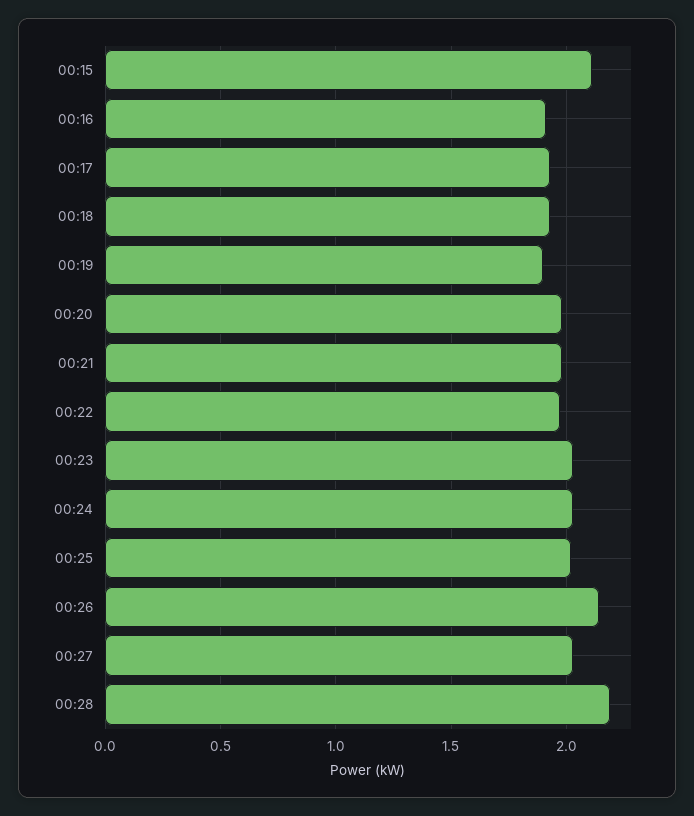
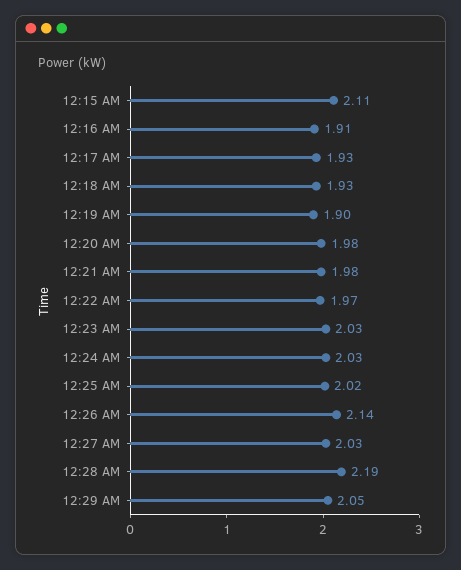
12:29 AM: none -> 2.05

